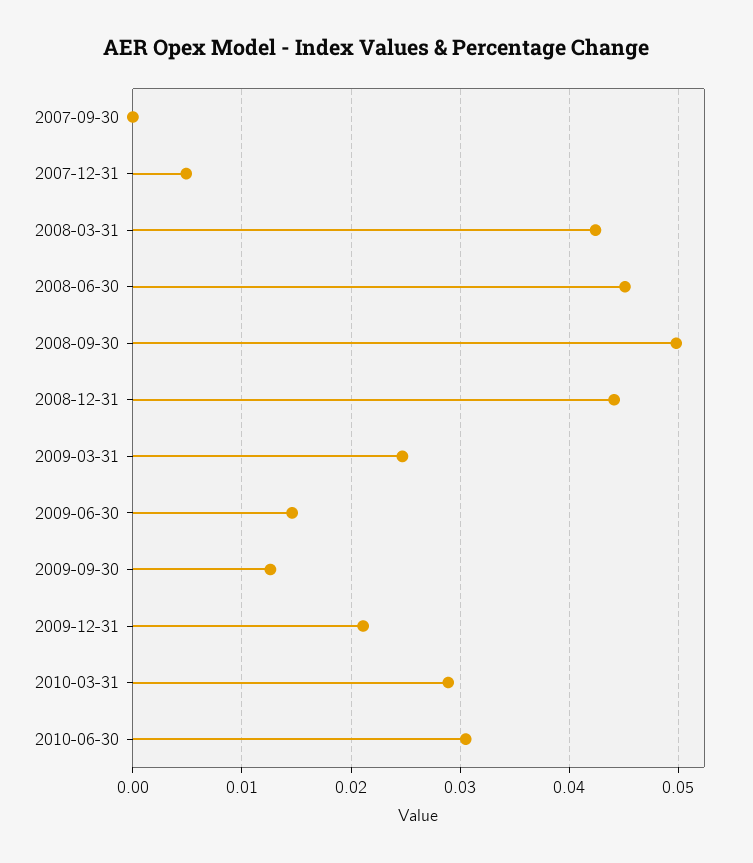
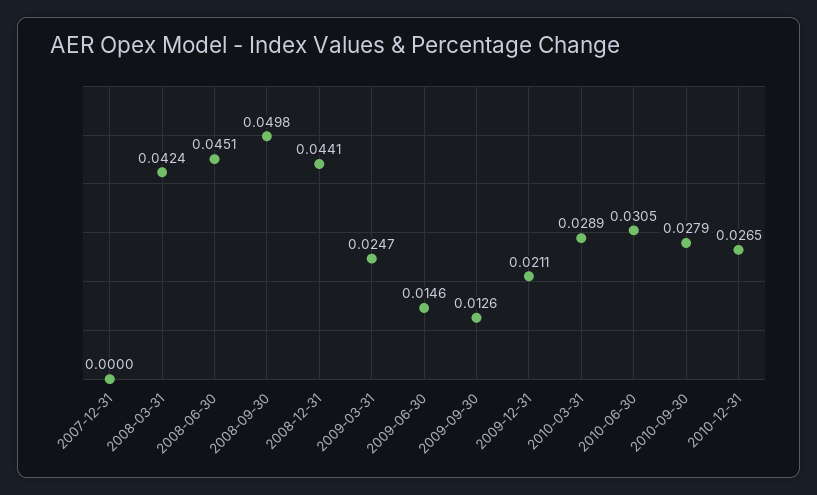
2007-09-30: 0 -> none
2007-12-31: 0.005 -> 0
2010-09-30: none -> 0.0279
2010-12-31: none -> 0.0265

